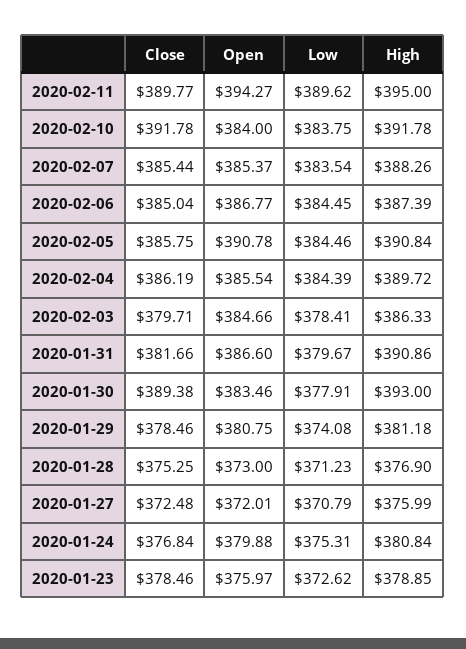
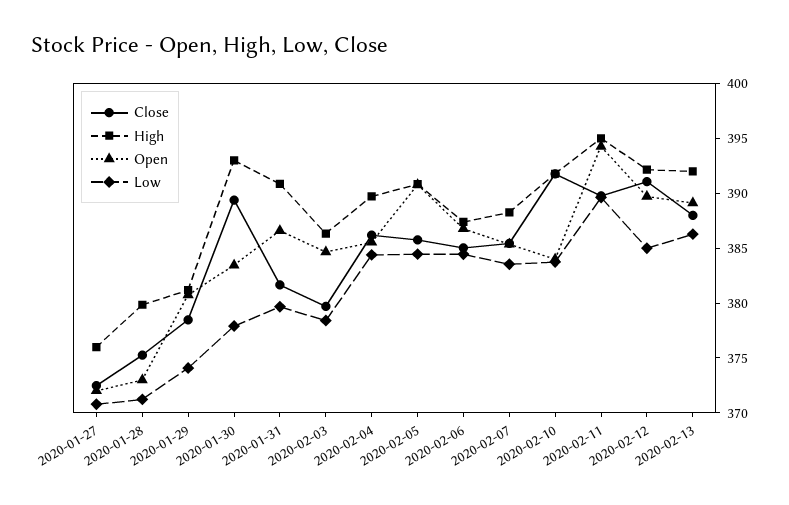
High, 2020-01-28: 376.9 -> 380
Close, 2020-01-24: 376.84 -> none
Open, 2020-01-24: 379.88 -> none
Low, 2020-01-24: 375.31 -> none
High, 2020-01-24: 380.84 -> none
Close, 2020-01-23: 378.46 -> none
Open, 2020-01-23: 375.97 -> none
Low, 2020-01-23: 372.62 -> none
High, 2020-01-23: 378.85 -> none
Close, 2020-02-12: none -> 391
High, 2020-02-12: none -> 392
Open, 2020-02-12: none -> 390
Low, 2020-02-12: none -> 385
Close, 2020-02-13: none -> 388
High, 2020-02-13: none -> 392
Open, 2020-02-13: none -> 389
Low, 2020-02-13: none -> 386

